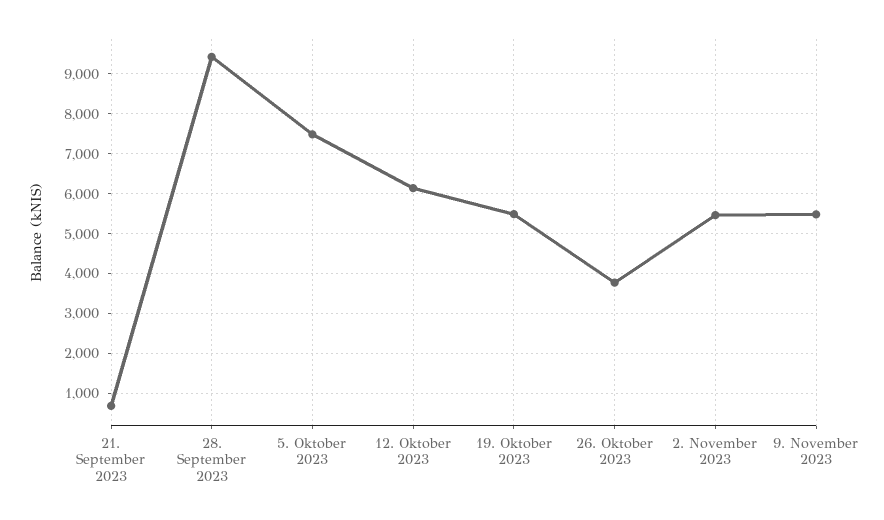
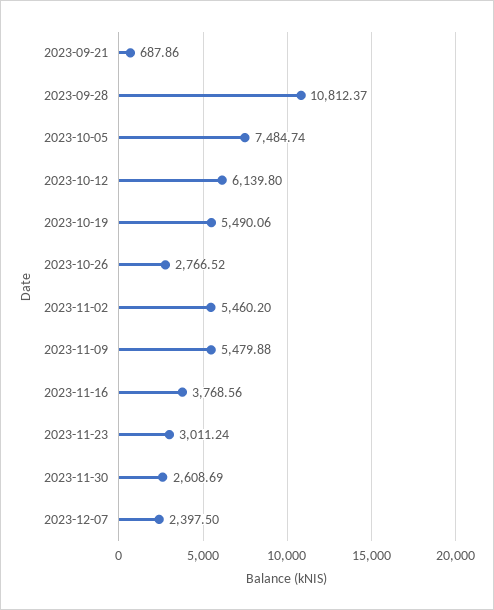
28. September 2023: 9400 -> 10812.37
26. Oktober 2023: 3800 -> 2766.52
2023-11-16: none -> 3768.56
2023-11-23: none -> 3011.24
2023-11-30: none -> 2608.69
2023-12-07: none -> 2397.5

